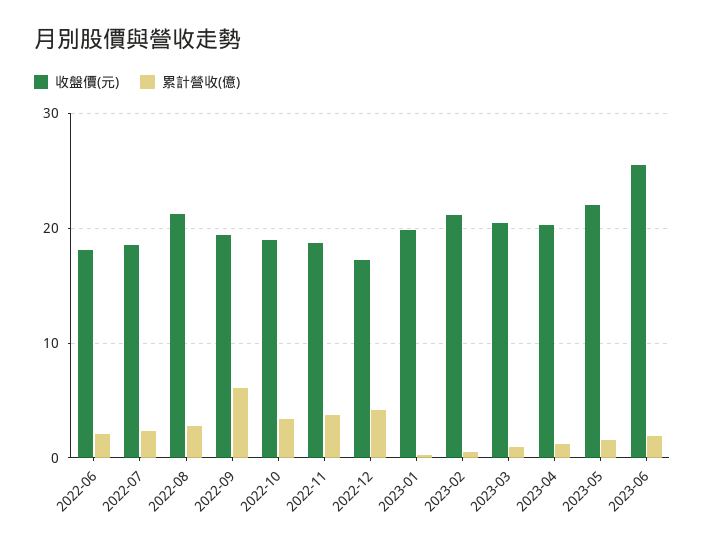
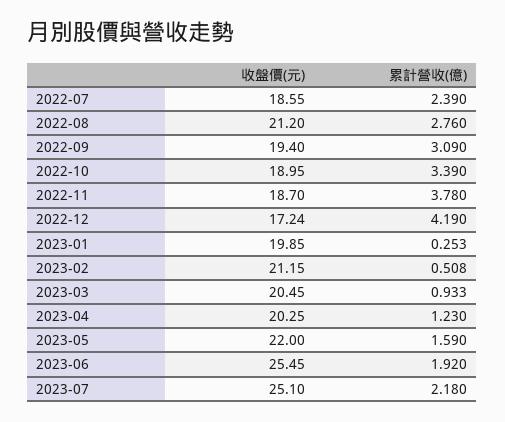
收盤價(元), 2022-06: 18 -> none
累計營收(億), 2022-06: 2 -> none
累計營收(億), 2022-09: 6 -> 3.09
收盤價(元), 2023-07: none -> 25.1
累計營收(億), 2023-07: none -> 2.18

